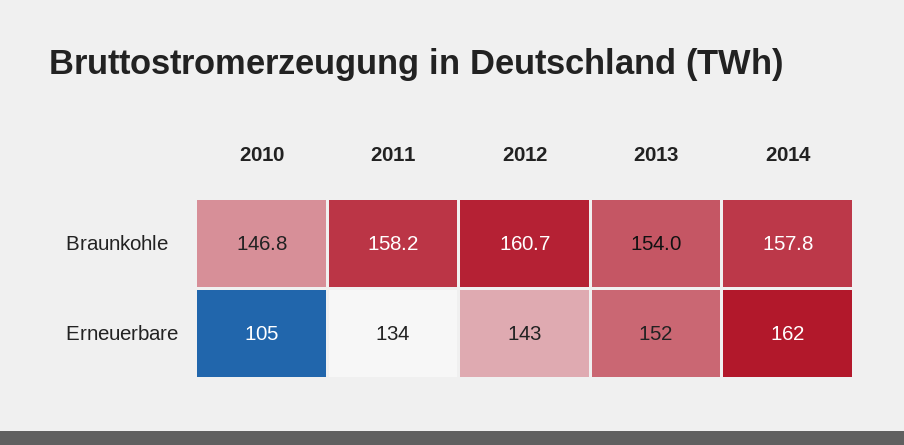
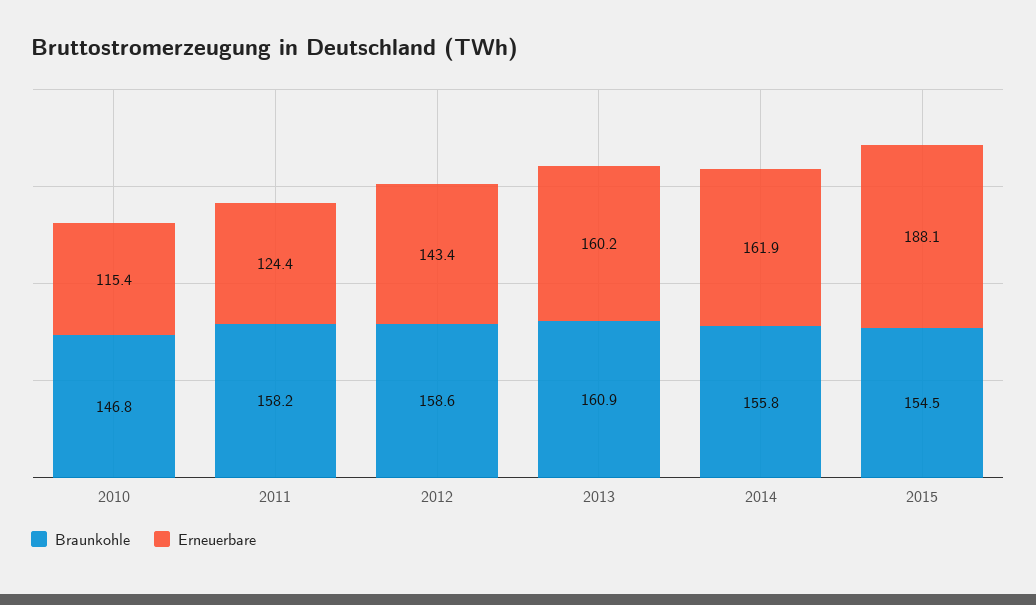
Braunkohle, 2012: 160.7 -> 158.6
Braunkohle, 2013: 154 -> 160.9
Braunkohle, 2014: 157.8 -> 155.8
Erneuerbare, 2010: 105 -> 115.4
Erneuerbare, 2011: 134 -> 124.4
Erneuerbare, 2013: 152 -> 160.2
Braunkohle, 2015: none -> 154.5
Erneuerbare, 2015: none -> 188.1

